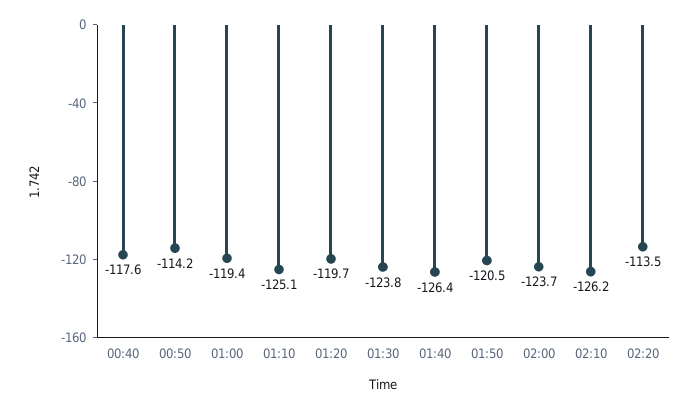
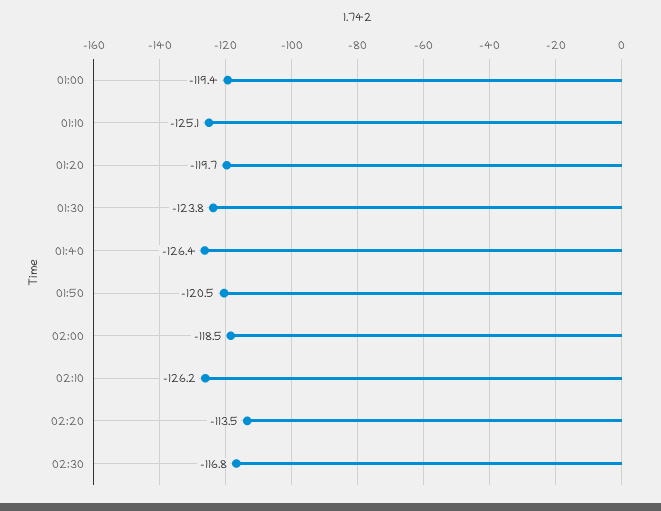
00:40: -117.6 -> none
00:50: -114.2 -> none
02:00: -123.7 -> -118.5
02:30: none -> -116.8

